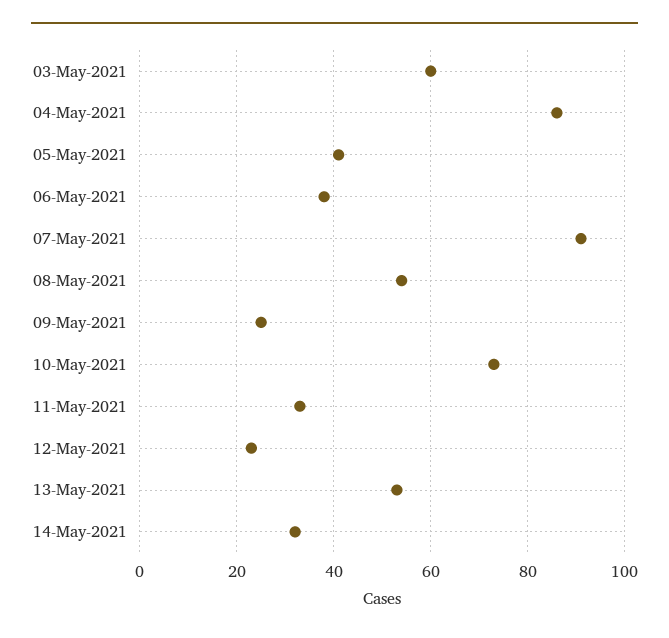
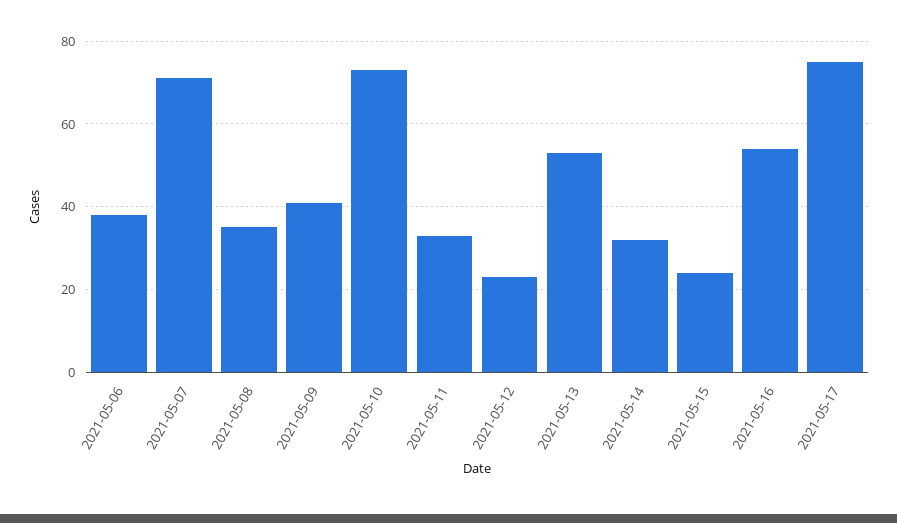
03-May-2021: 60 -> none
04-May-2021: 85 -> none
05-May-2021: 40 -> none
07-May-2021: 90 -> 70
08-May-2021: 55 -> 35
09-May-2021: 25 -> 40
2021-05-15: none -> 25
2021-05-16: none -> 55
2021-05-17: none -> 75

